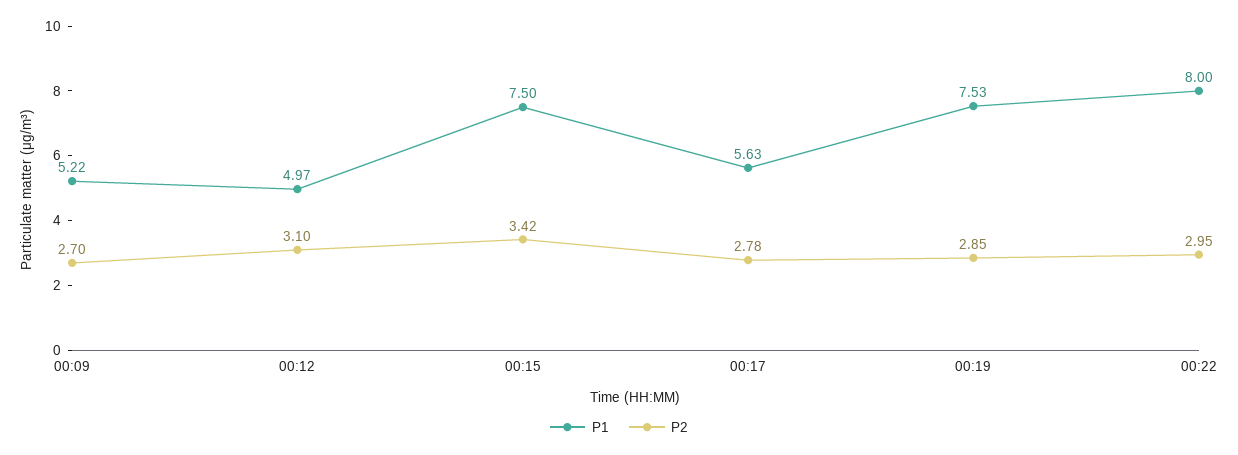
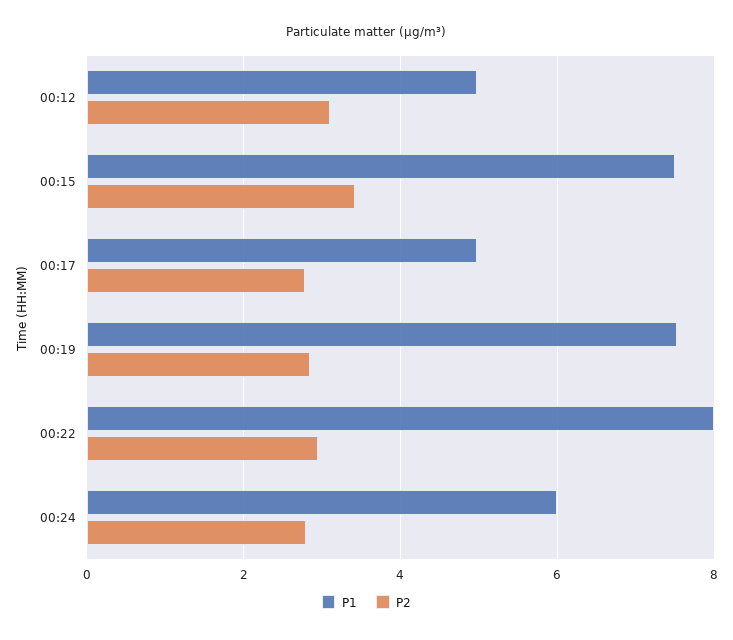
P1, 00:09: 5.22 -> none
P2, 00:09: 2.7 -> none
P1, 00:17: 5.63 -> 5
P1, 00:24: none -> 6
P2, 00:24: none -> 2.8

